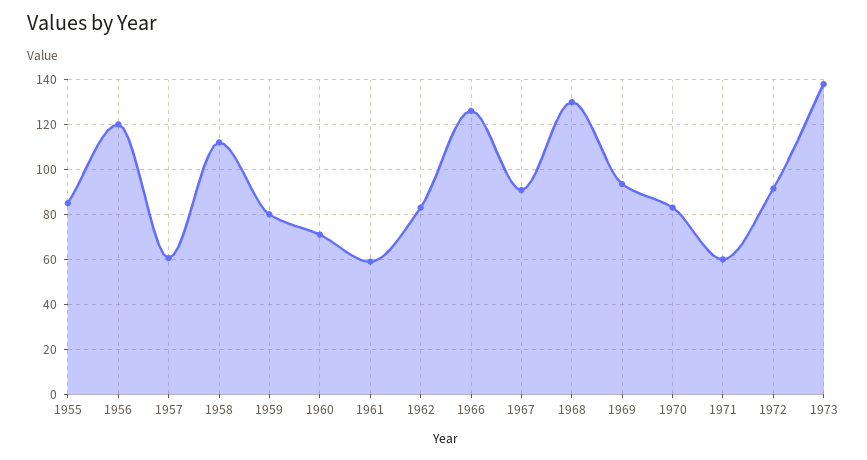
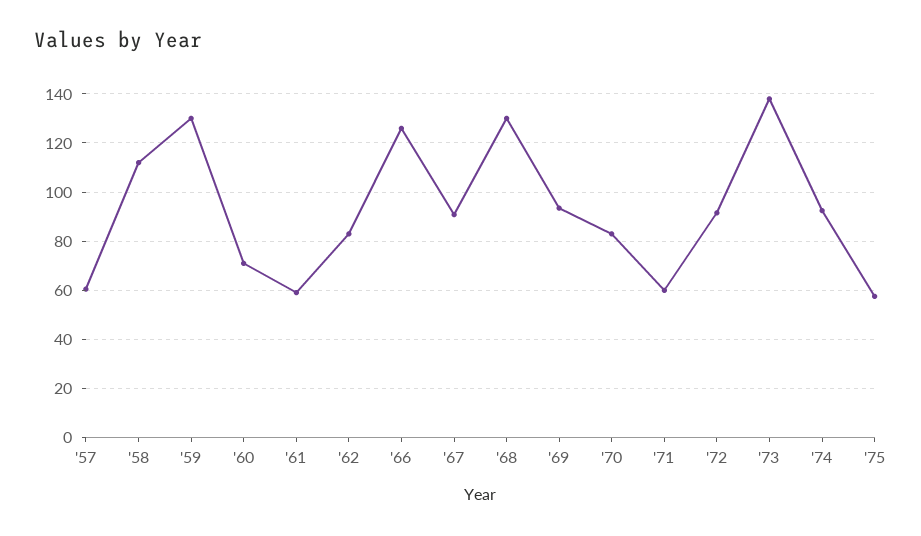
1955: 85 -> none
1956: 120 -> none
1959: 80 -> 130
'74: none -> 92.5
'75: none -> 57.5

